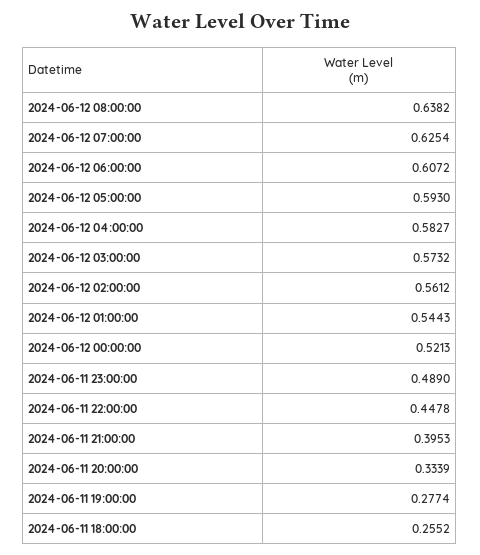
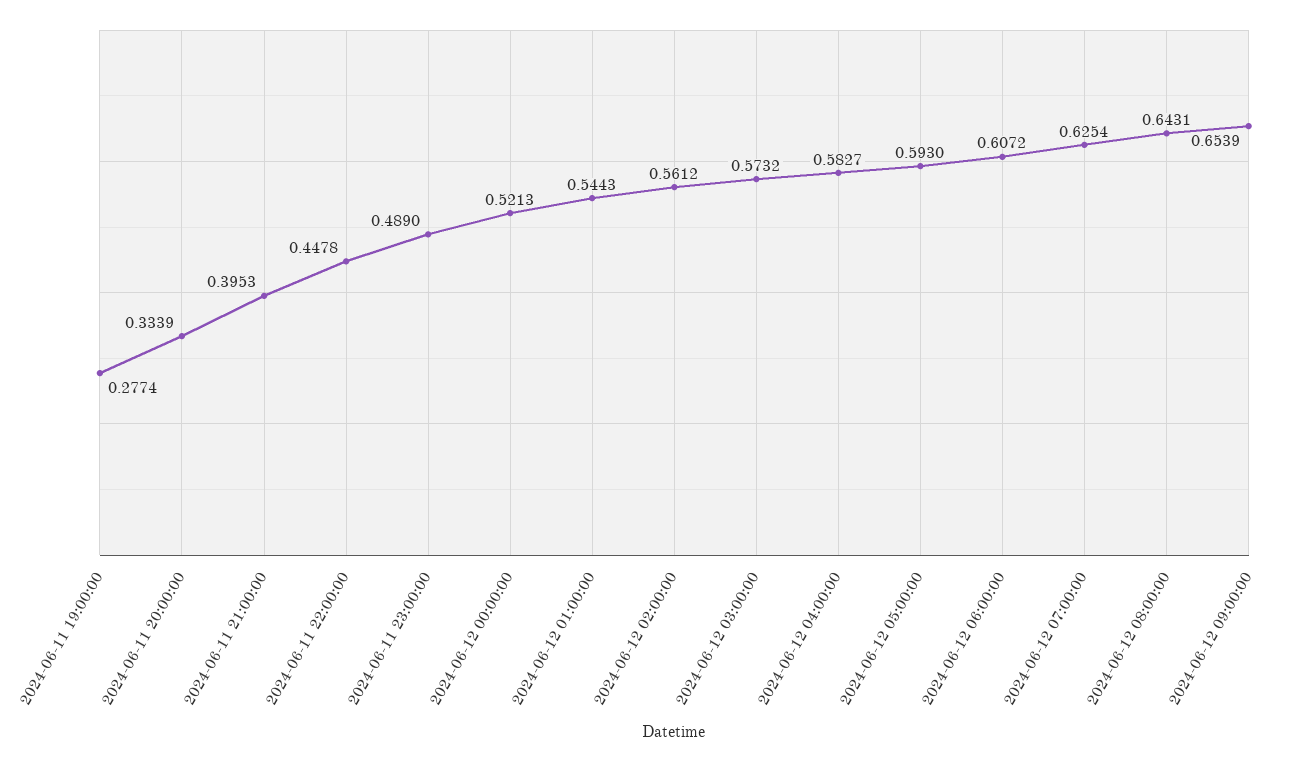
2024-06-12 08:00:00: 0.6382 -> 0.6431
2024-06-11 18:00:00: 0.2552 -> none
2024-06-12 09:00:00: none -> 0.6539

